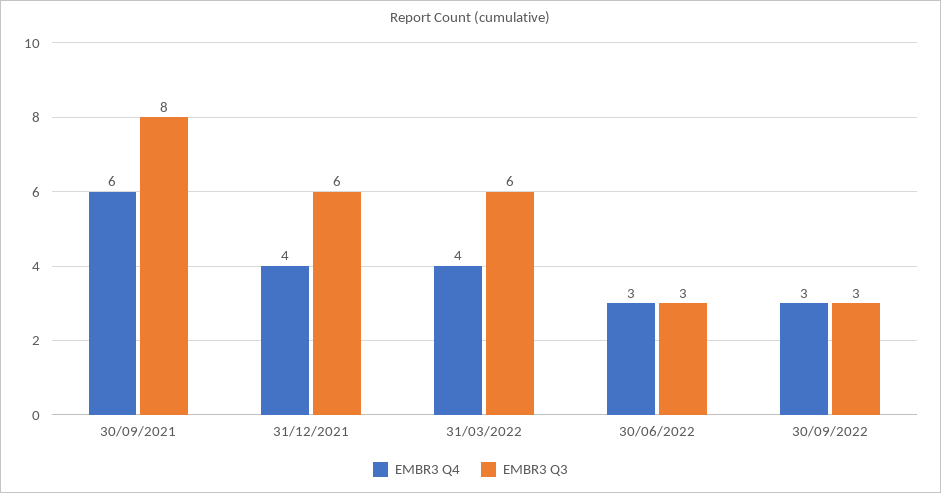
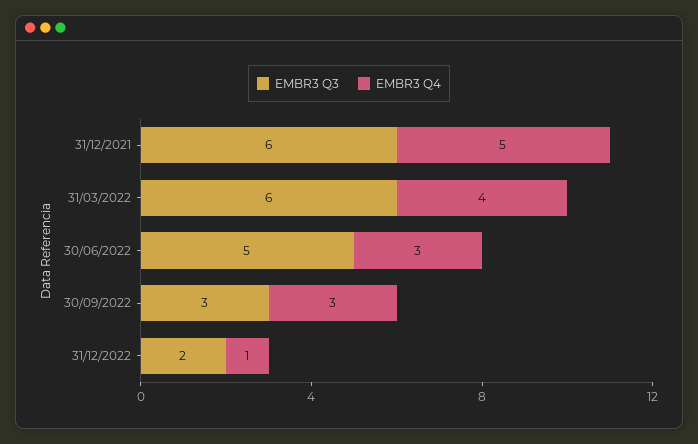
EMBR3 Q4, 30/09/2021: 6 -> none
EMBR3 Q3, 30/09/2021: 8 -> none
EMBR3 Q4, 31/12/2021: 4 -> 5
EMBR3 Q3, 30/06/2022: 3 -> 5
EMBR3 Q3, 31/12/2022: none -> 2
EMBR3 Q4, 31/12/2022: none -> 1

